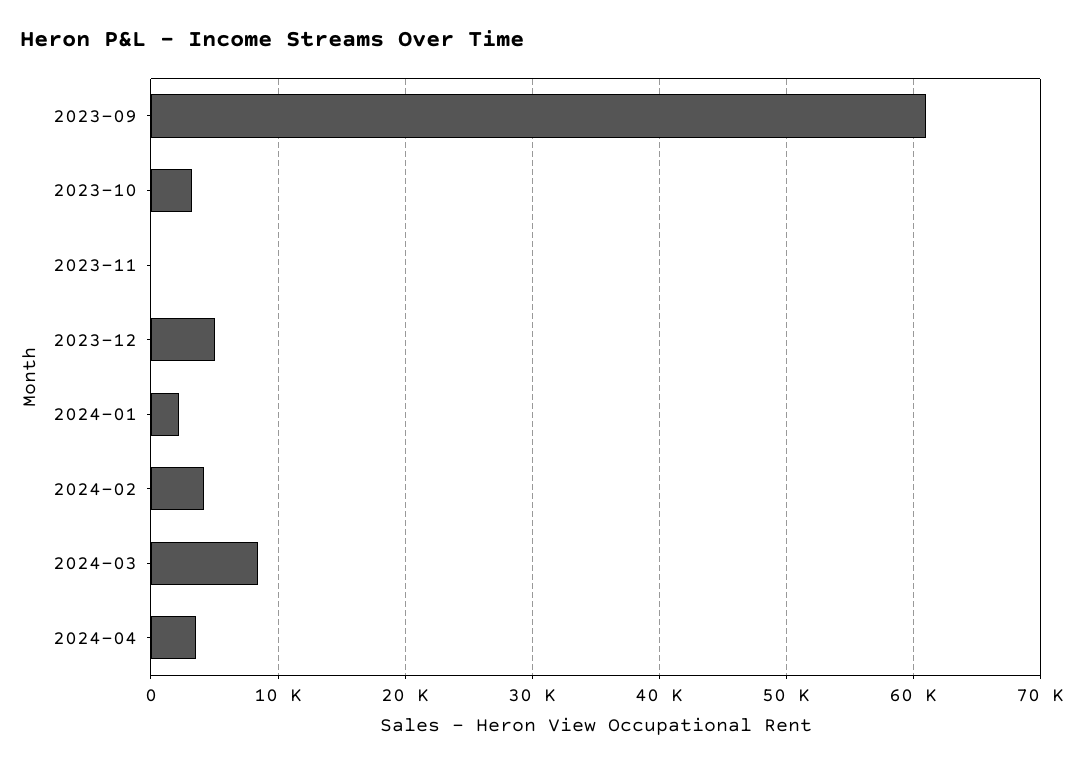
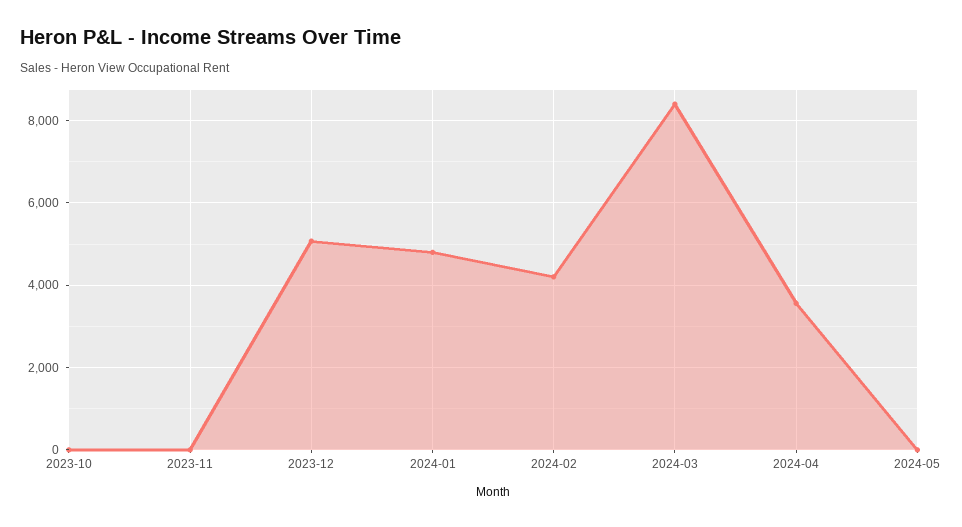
2023-09: 61000 -> none
2023-10: 3000 -> 0
2024-01: 2000 -> 4800
2024-05: none -> 0

